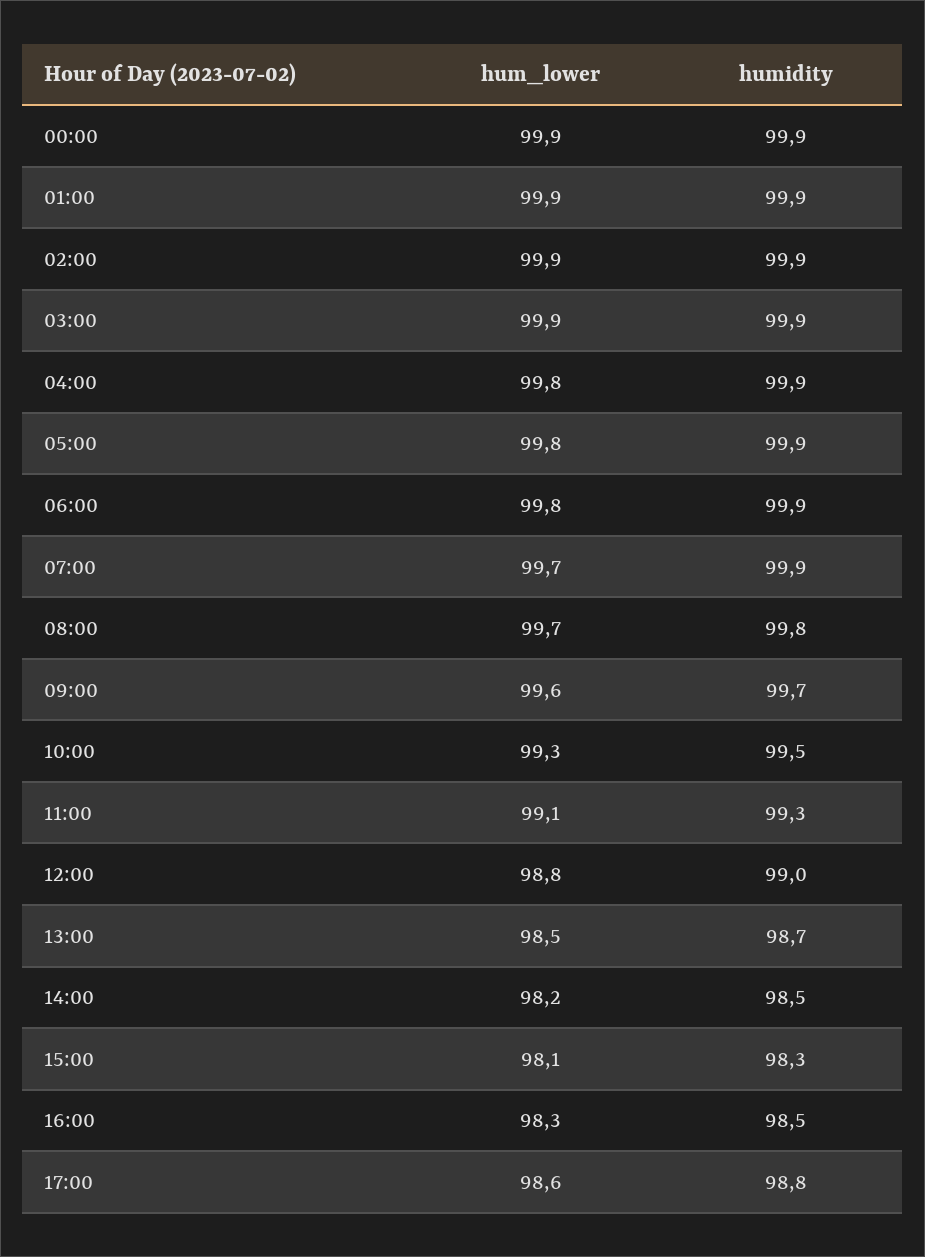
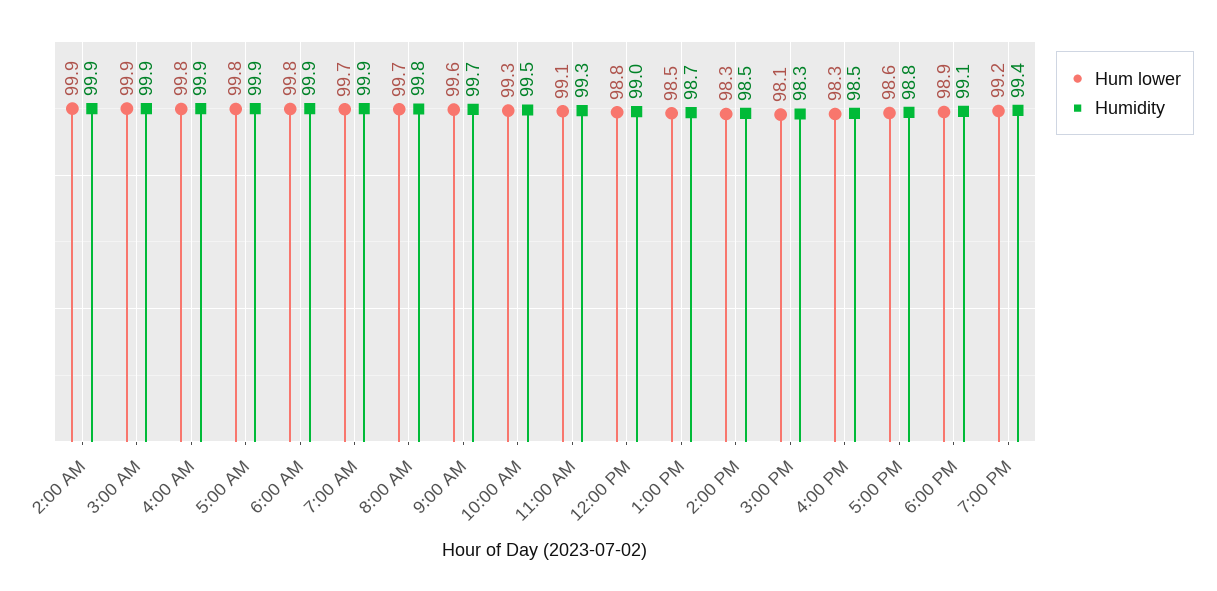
hum_lower, 00:00: 99.9 -> none
humidity, 00:00: 99.9 -> none
hum_lower, 01:00: 99.9 -> none
humidity, 01:00: 99.9 -> none
hum_lower, 14:00: 98.2 -> 98.3
hum_lower, 6:00 PM: none -> 98.9
humidity, 6:00 PM: none -> 99.1
hum_lower, 7:00 PM: none -> 99.2
humidity, 7:00 PM: none -> 99.4

